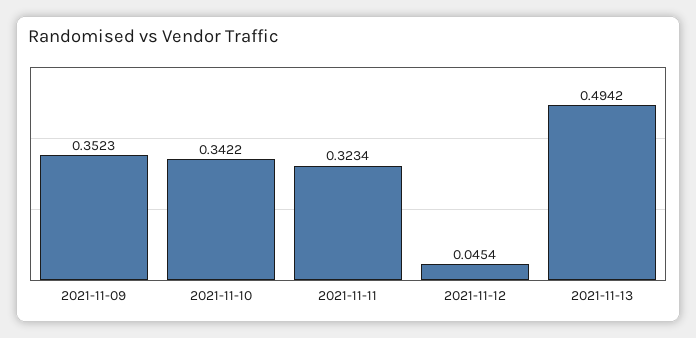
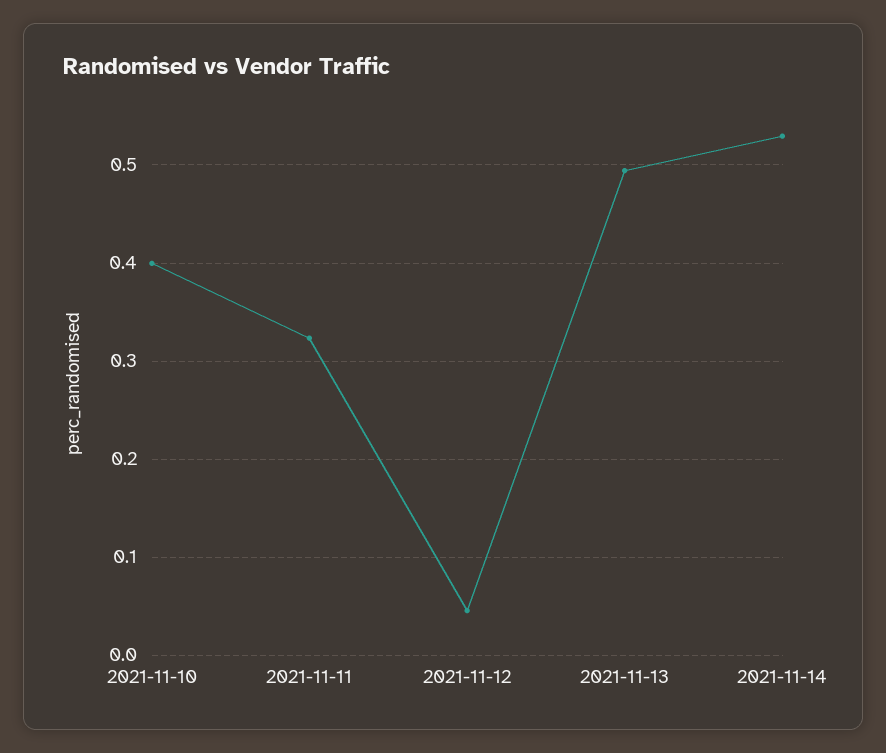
2021-11-09: 0.3523 -> none
2021-11-10: 0.3422 -> 0.4
2021-11-14: none -> 0.53

